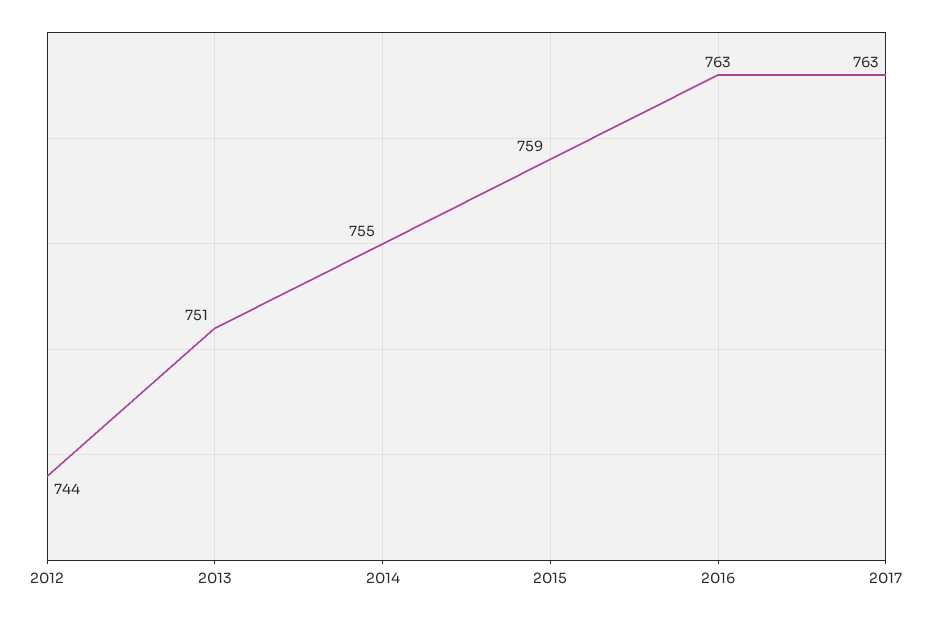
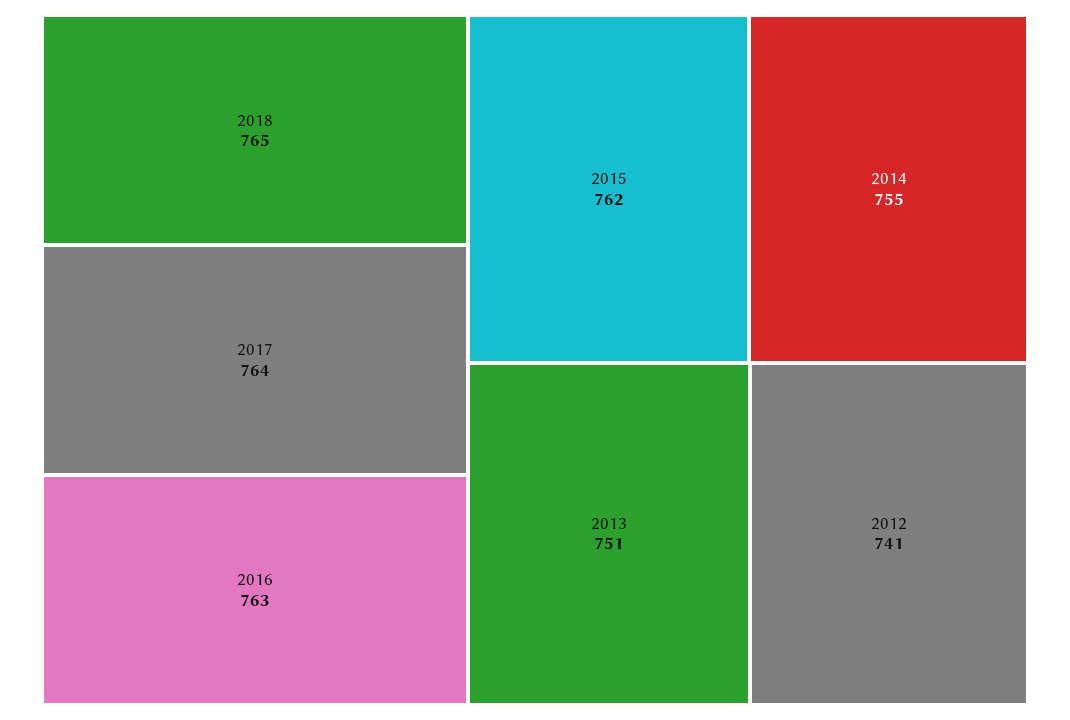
2012: 744 -> 741
2015: 759 -> 762
2017: 763 -> 764
2018: none -> 765

